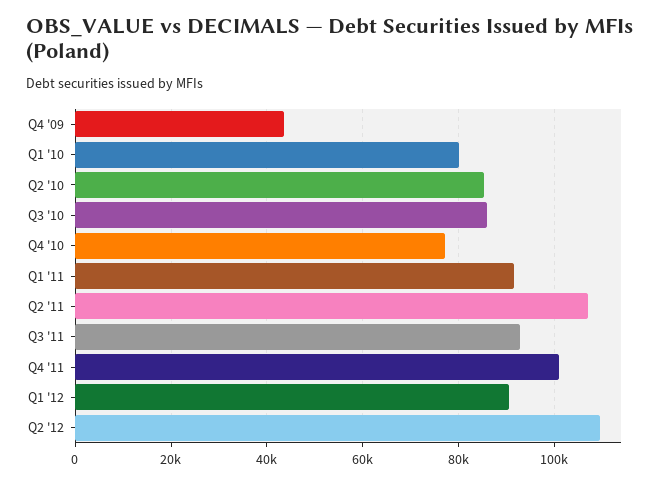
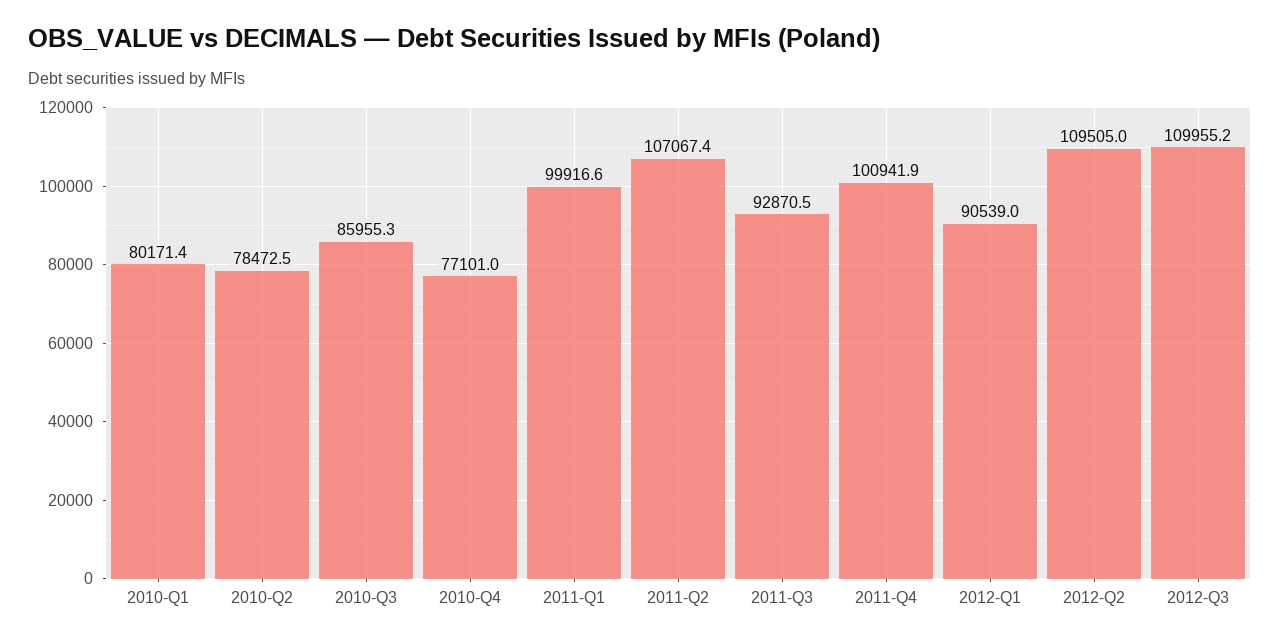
Q4 '09: 44000 -> none
Q2 '10: 86000 -> 78472.5
Q1 '11: 92000 -> 99916.6
2012-Q3: none -> 109955.2

